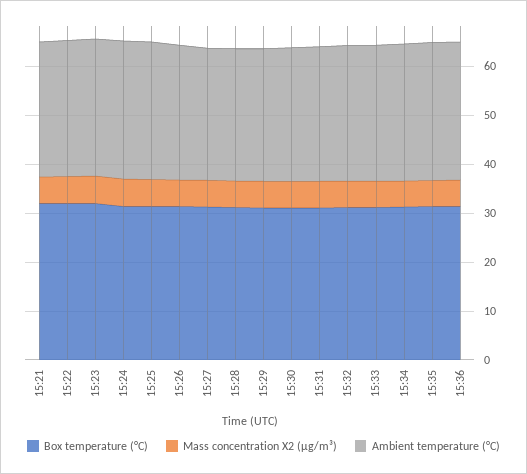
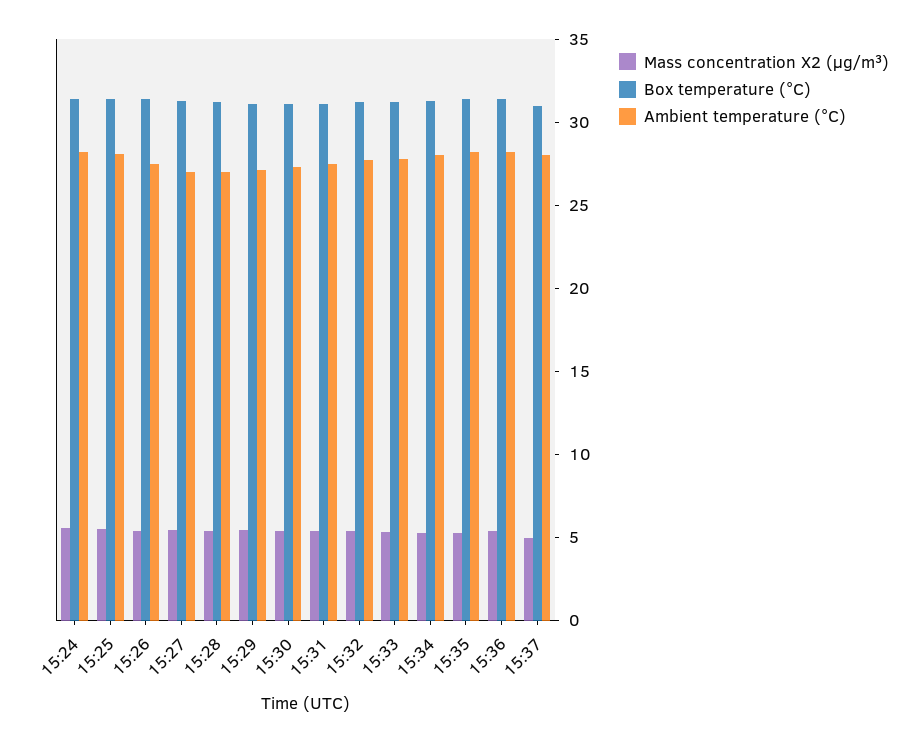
Box temperature (°C), 15:21: 32 -> none
Mass concentration X2 (μg/m³), 15:21: 6 -> none
Ambient temperature (°C), 15:21: 28 -> none
Box temperature (°C), 15:22: 32 -> none
Mass concentration X2 (μg/m³), 15:22: 6 -> none
Ambient temperature (°C), 15:22: 28 -> none
Box temperature (°C), 15:23: 32 -> none
Mass concentration X2 (μg/m³), 15:23: 6 -> none
Ambient temperature (°C), 15:23: 28 -> none
Mass concentration X2 (μg/m³), 15:37: none -> 5
Box temperature (°C), 15:37: none -> 31
Ambient temperature (°C), 15:37: none -> 28

